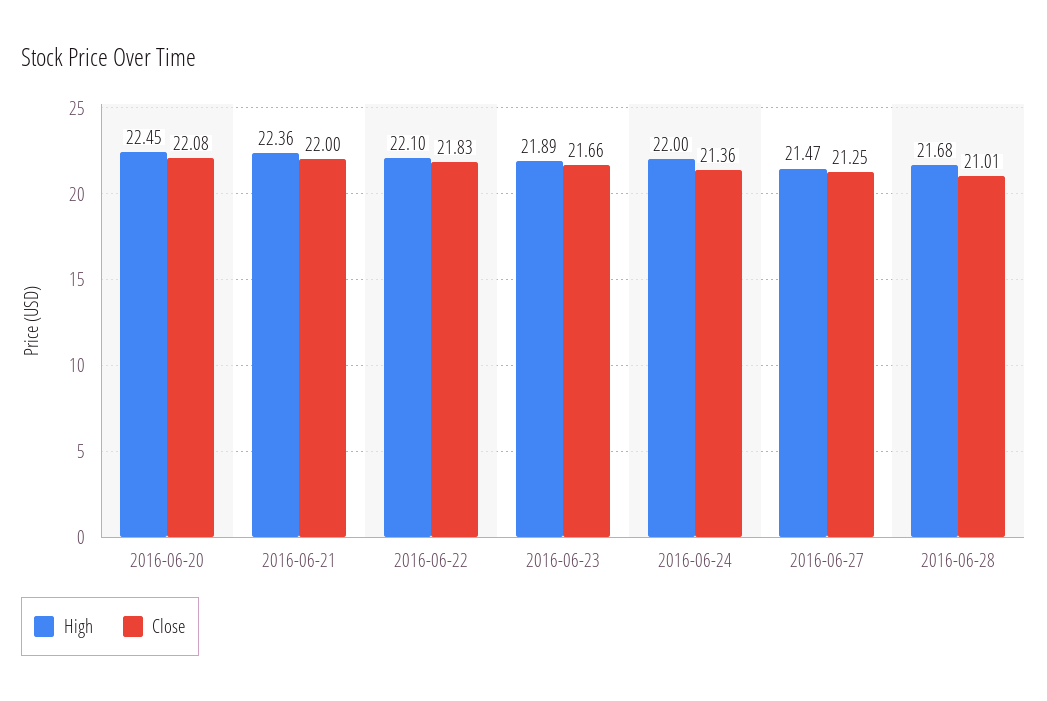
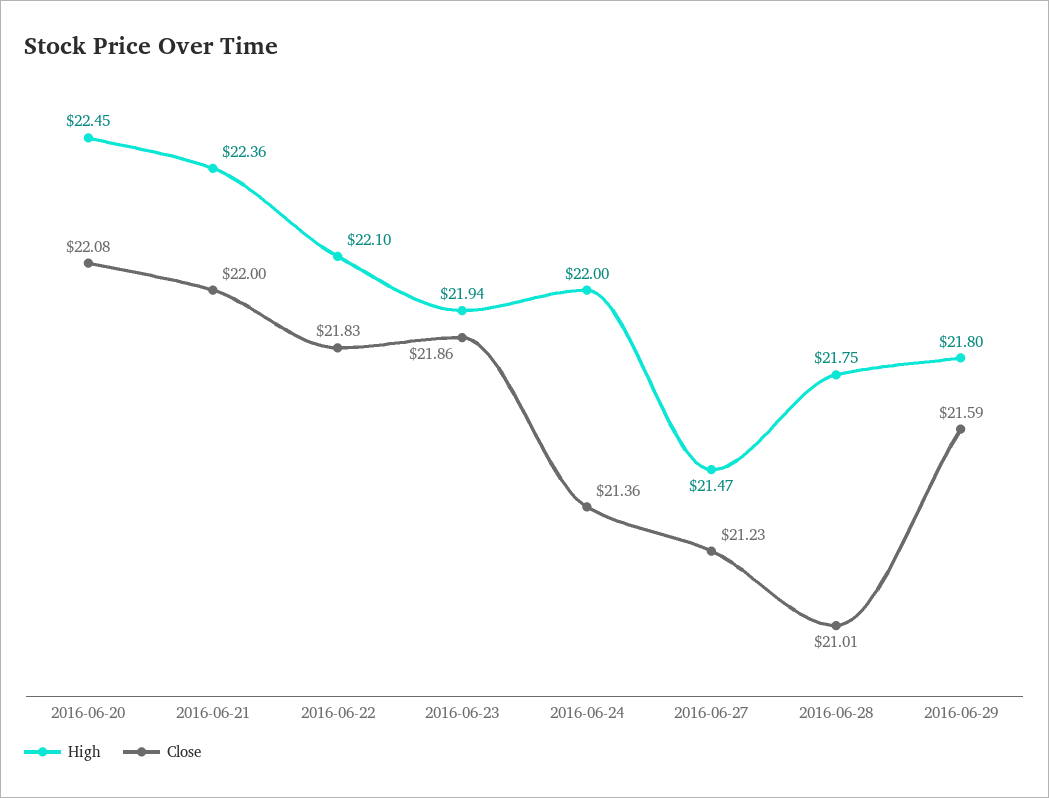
High, 2016-06-23: 21.89 -> 21.94
Close, 2016-06-23: 21.66 -> 21.86
Close, 2016-06-27: 21.25 -> 21.23
High, 2016-06-28: 21.68 -> 21.75
High, 2016-06-29: none -> 21.8
Close, 2016-06-29: none -> 21.59

